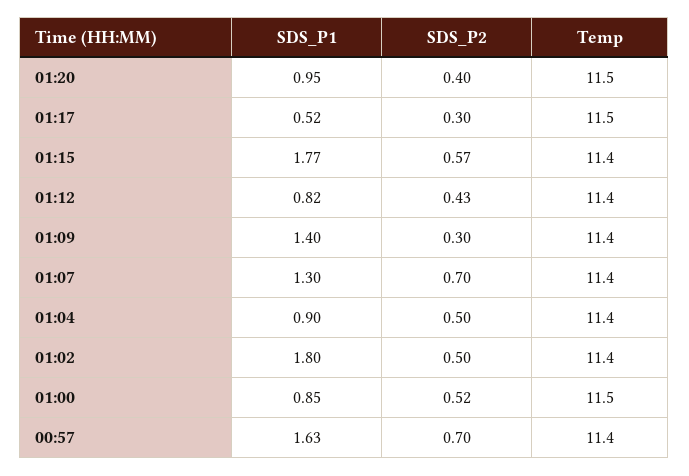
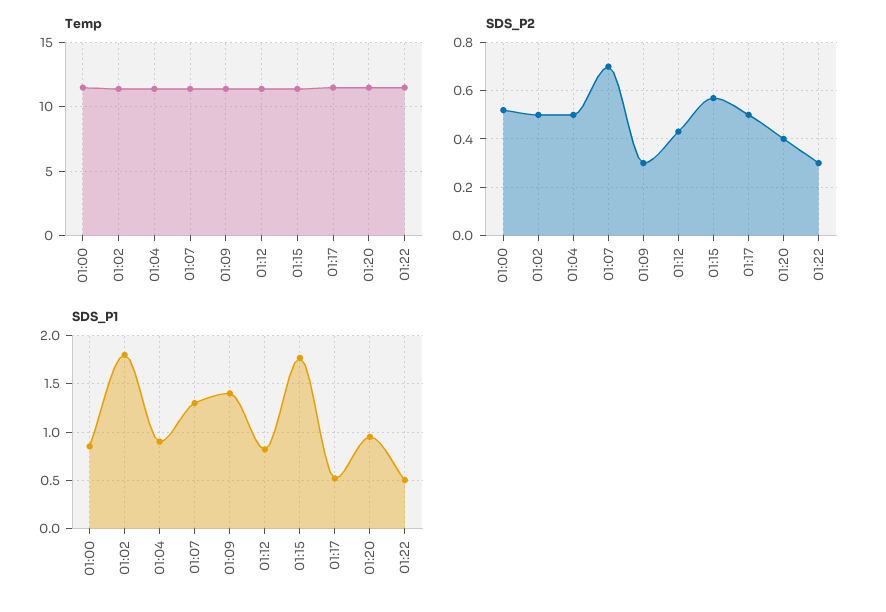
SDS_P2, 01:17: 0.3 -> 0.5
SDS_P1, 00:57: 1.63 -> none
SDS_P2, 00:57: 0.7 -> none
Temp, 00:57: 11.4 -> none
Temp, 01:22: none -> 11.5
SDS_P2, 01:22: none -> 0.3
SDS_P1, 01:22: none -> 0.5

